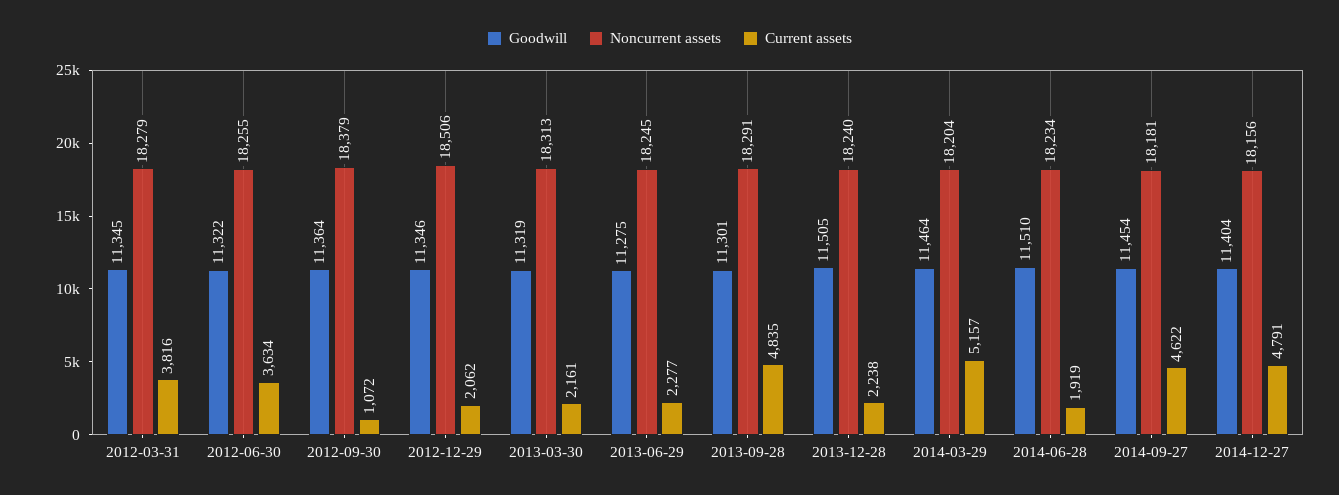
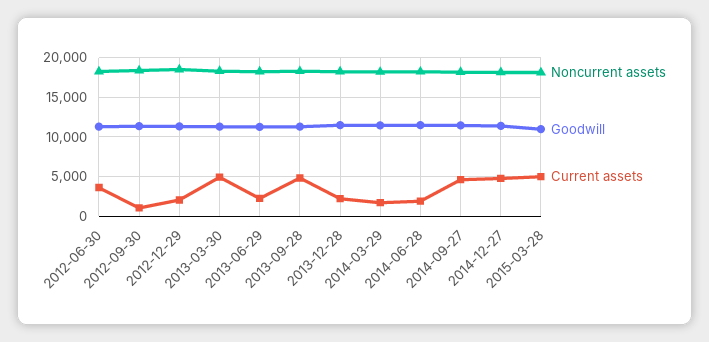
Goodwill, 2012-03-31: 11345 -> none
Noncurrent assets, 2012-03-31: 18279 -> none
Current assets, 2012-03-31: 3816 -> none
Current assets, 2013-03-30: 2161 -> 5000
Current assets, 2014-03-29: 5157 -> 2000
Noncurrent assets, 2015-03-28: none -> 18000
Goodwill, 2015-03-28: none -> 11000
Current assets, 2015-03-28: none -> 5000

